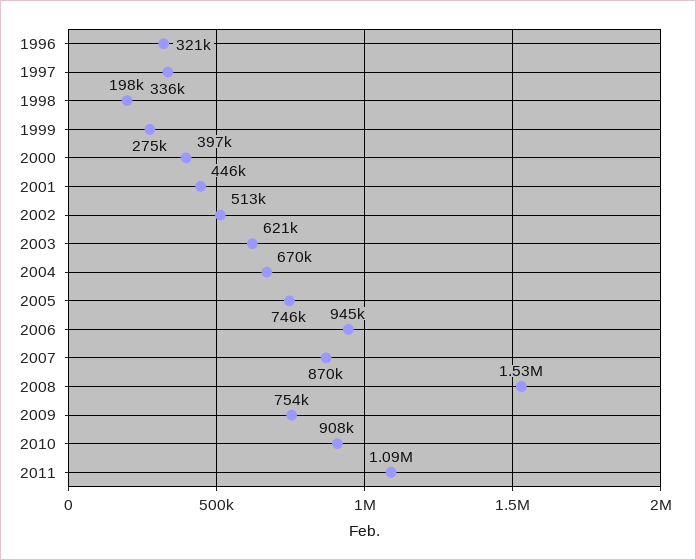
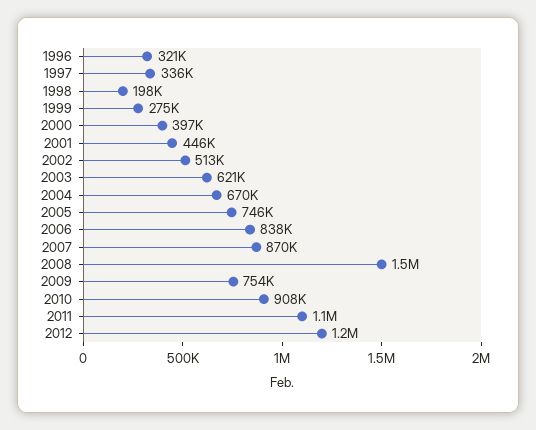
2006: 945000 -> 838000
2012: none -> 1200000

